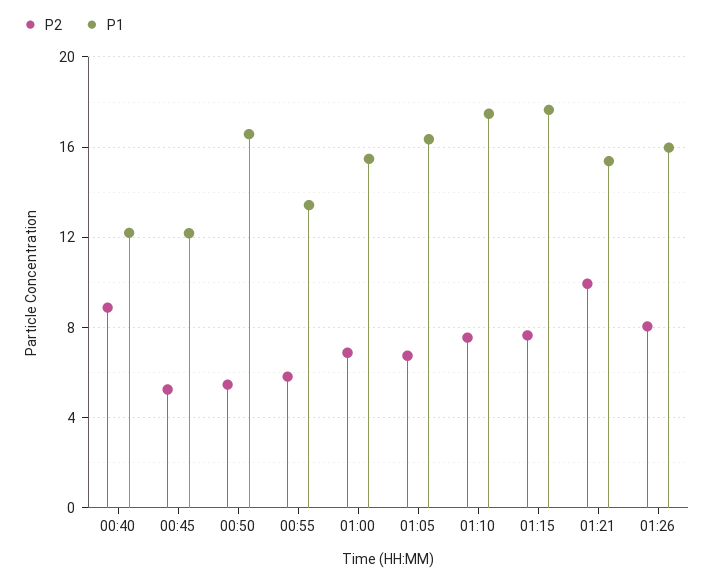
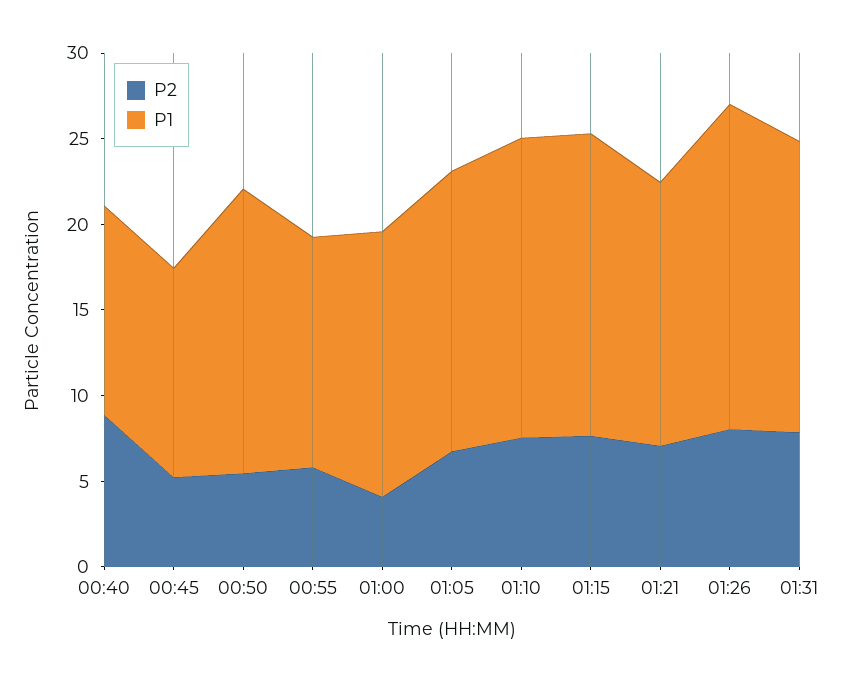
P2, 01:00: 7 -> 4
P2, 01:21: 10 -> 7
P1, 01:26: 16 -> 19
P2, 01:31: none -> 8
P1, 01:31: none -> 17

